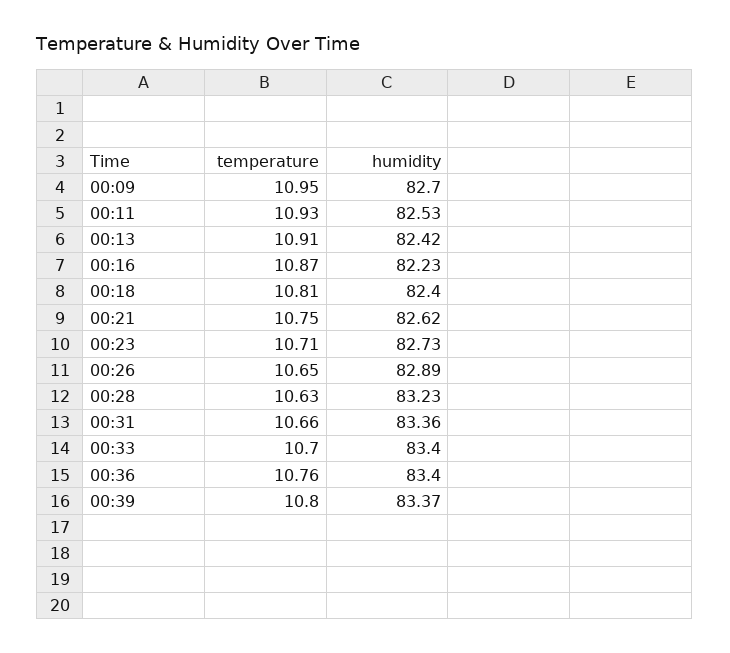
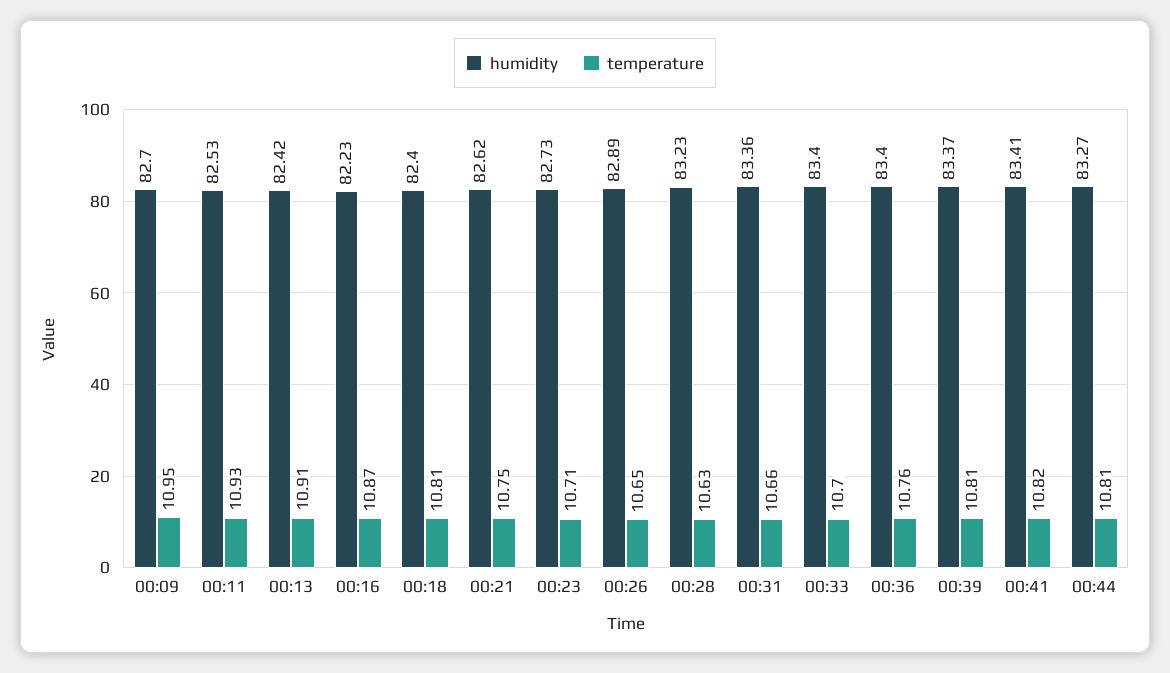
temperature, 00:39: 10.8 -> 10.81
humidity, 00:41: none -> 83.41
temperature, 00:41: none -> 10.82
humidity, 00:44: none -> 83.27
temperature, 00:44: none -> 10.81

